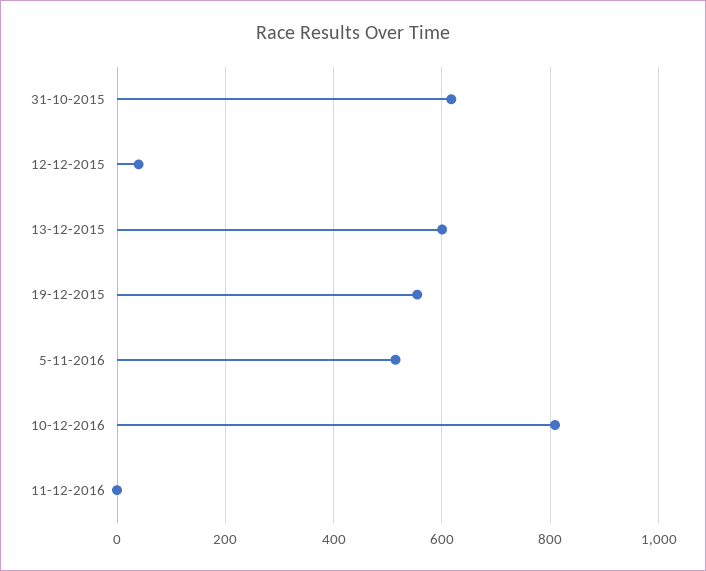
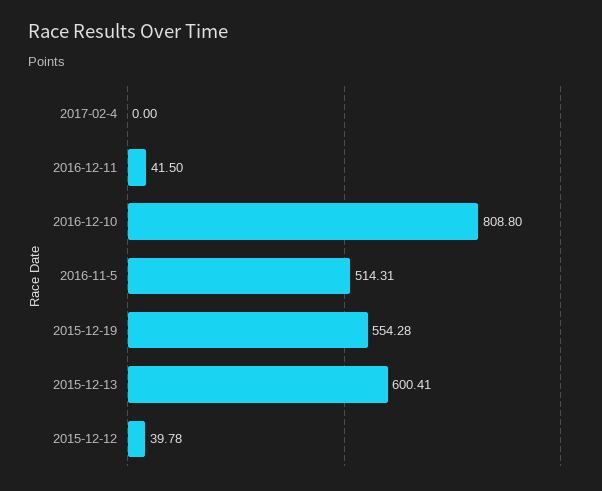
31-10-2015: 620 -> none
11-12-2016: 0 -> 41.5
2017-02-4: none -> 0

